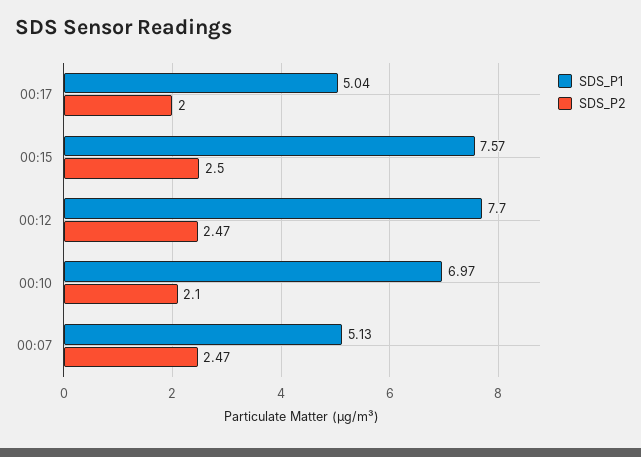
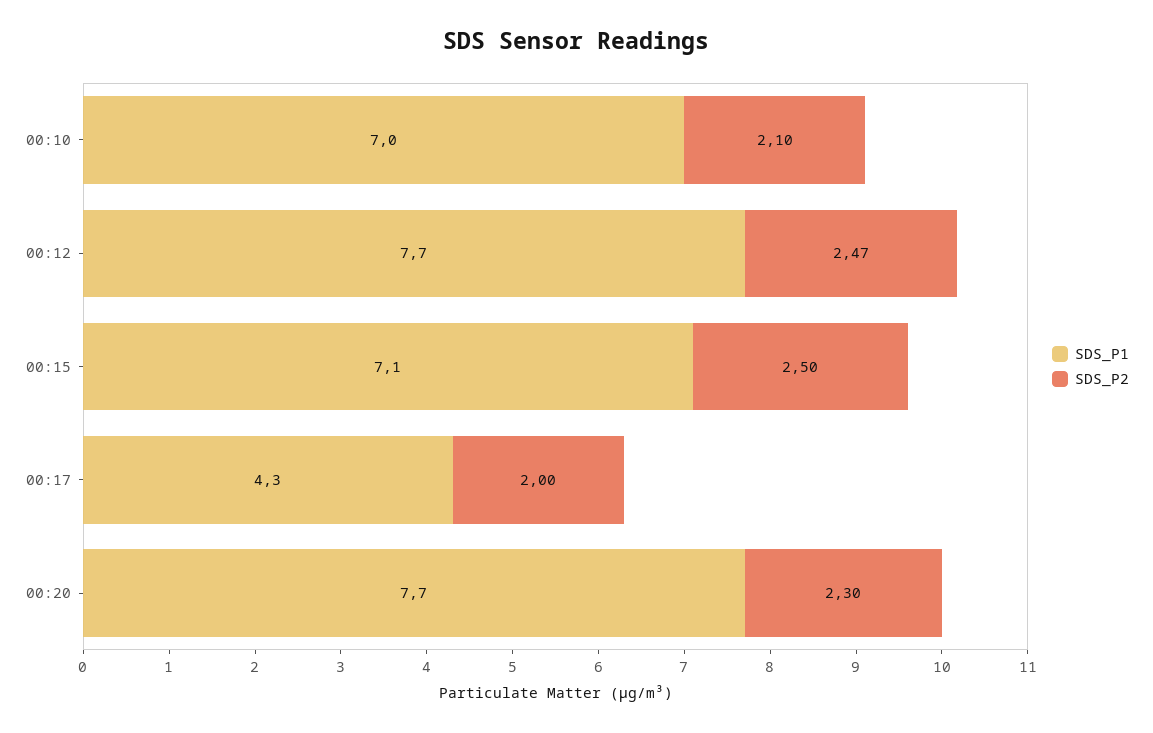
SDS_P1, 00:17: 5.04 -> 4.3
SDS_P1, 00:15: 7.57 -> 7.1
SDS_P1, 00:07: 5.13 -> none
SDS_P2, 00:07: 2.47 -> none
SDS_P1, 00:20: none -> 7.7
SDS_P2, 00:20: none -> 2.3

